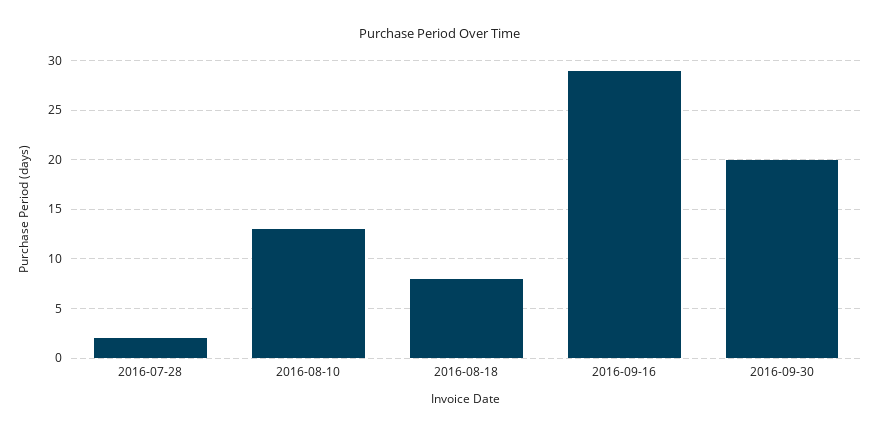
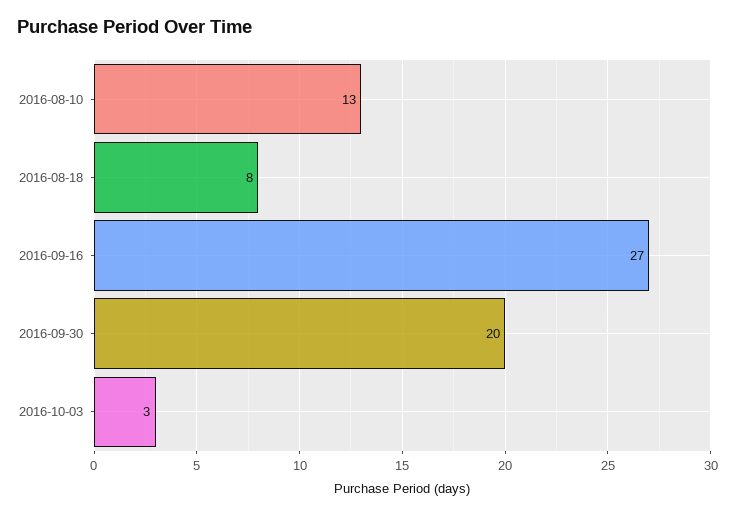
2016-07-28: 2 -> none
2016-09-16: 29 -> 27
2016-10-03: none -> 3

